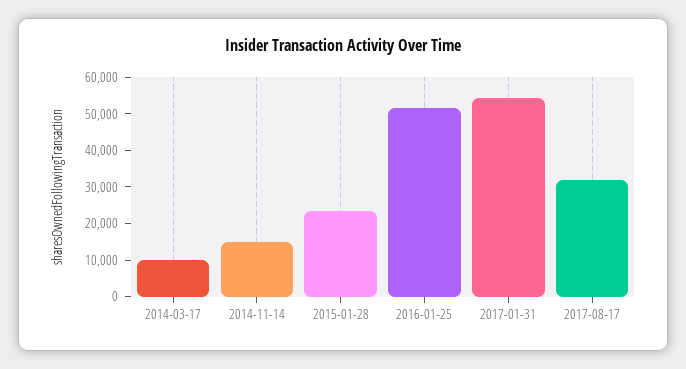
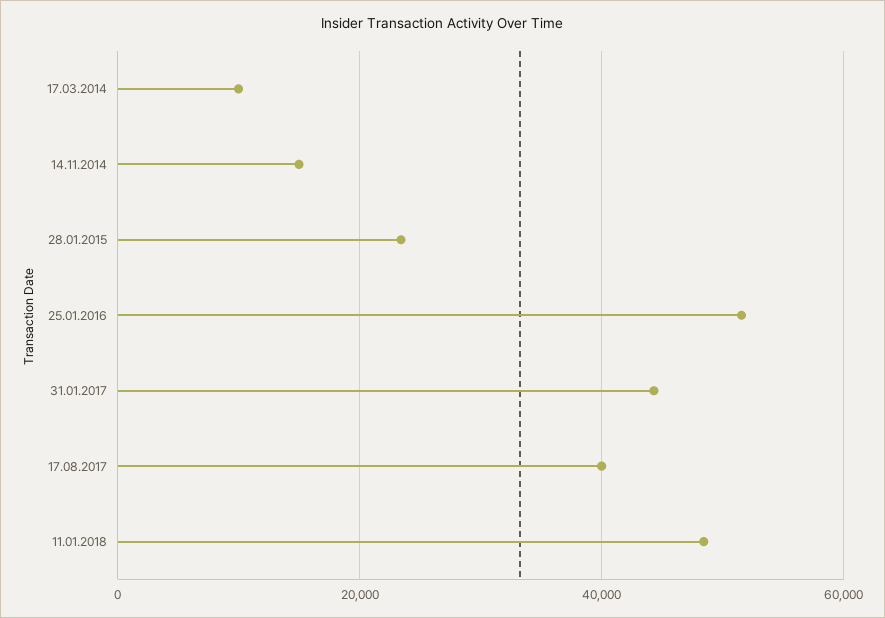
2017-01-31: 55000 -> 44000
2017-08-17: 32500 -> 40000
11.01.2018: none -> 48000

